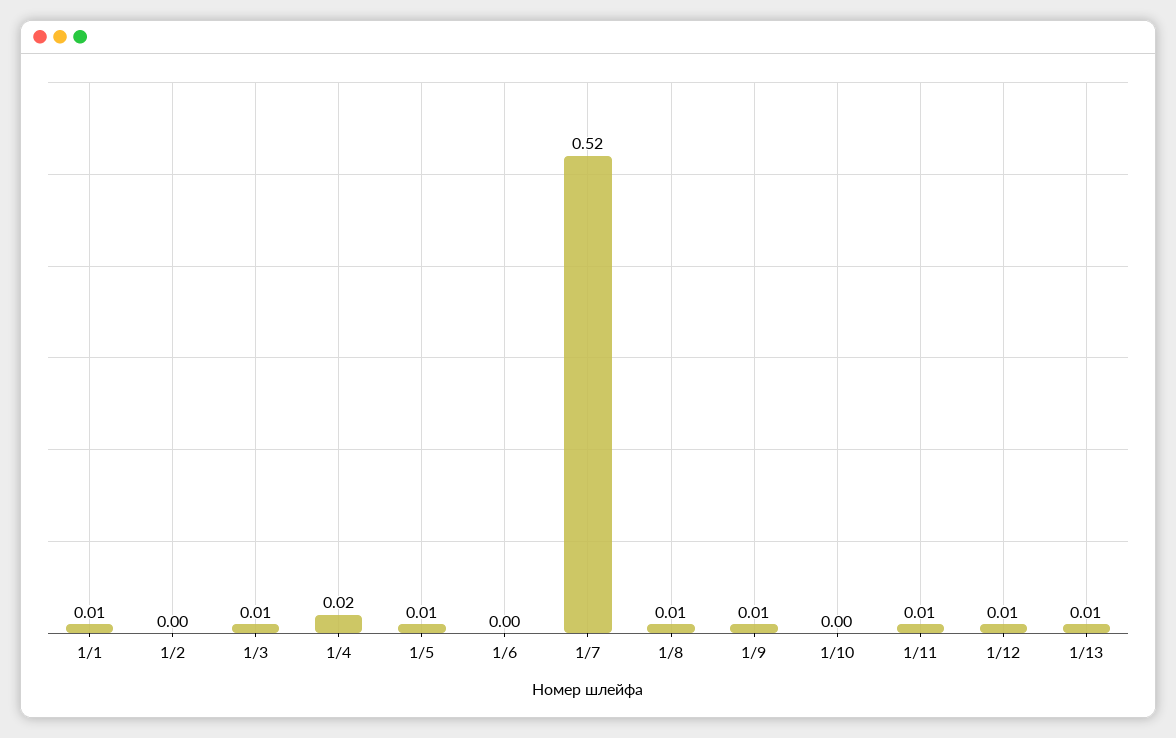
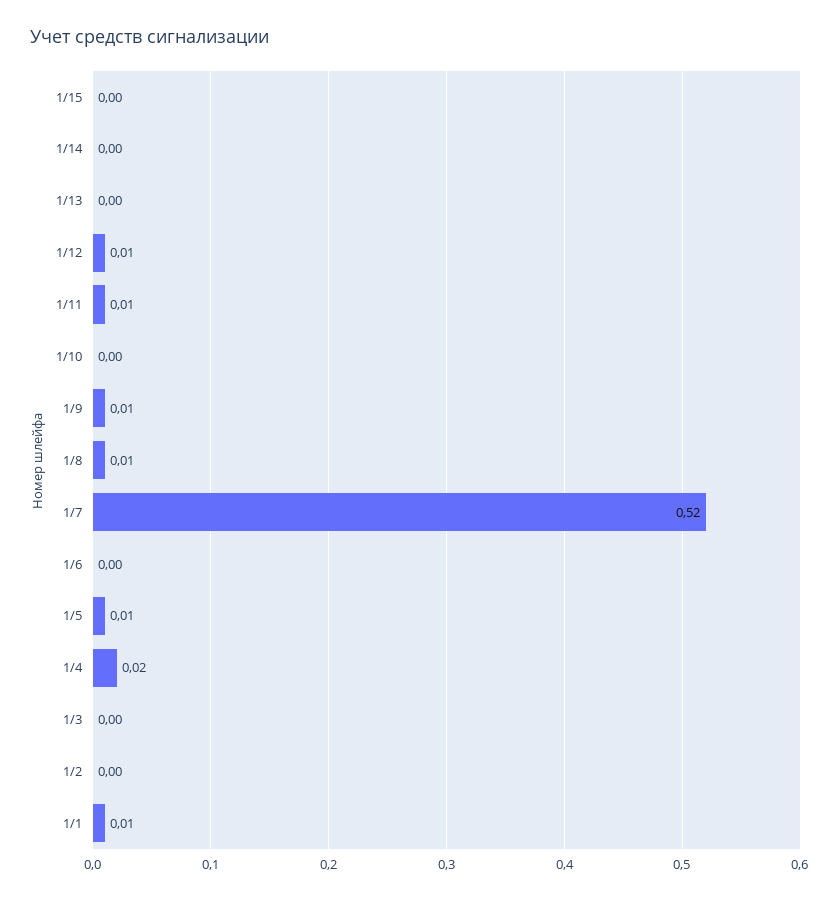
1/3: 0.01 -> 0
1/13: 0.01 -> 0
1/15: none -> 0
1/14: none -> 0

